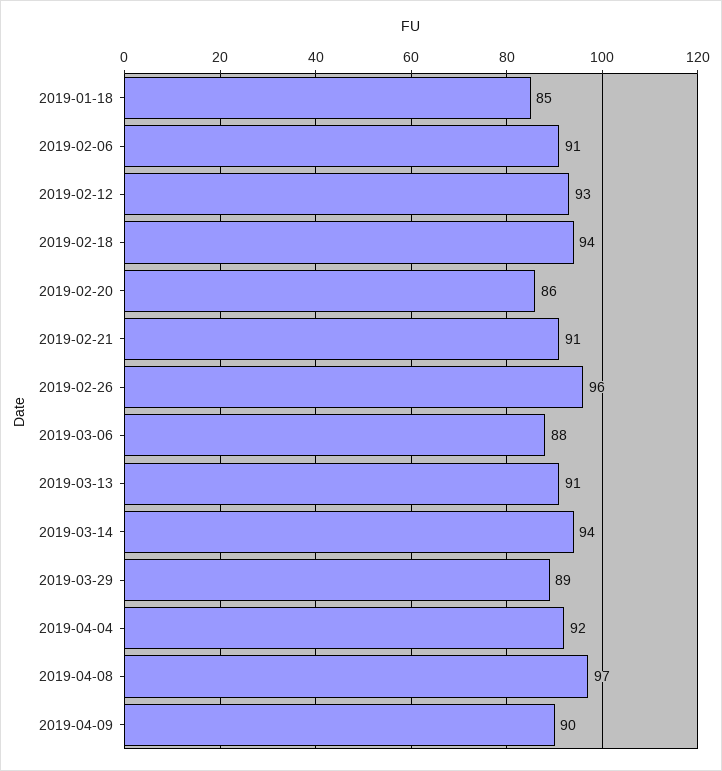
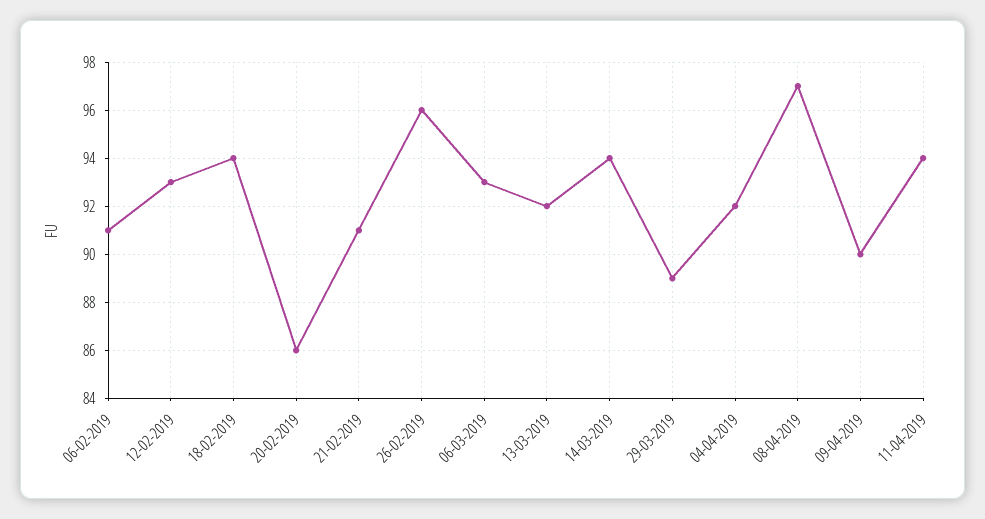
2019-01-18: 85 -> none
2019-03-06: 88 -> 93
2019-03-13: 91 -> 92
11-04-2019: none -> 94

